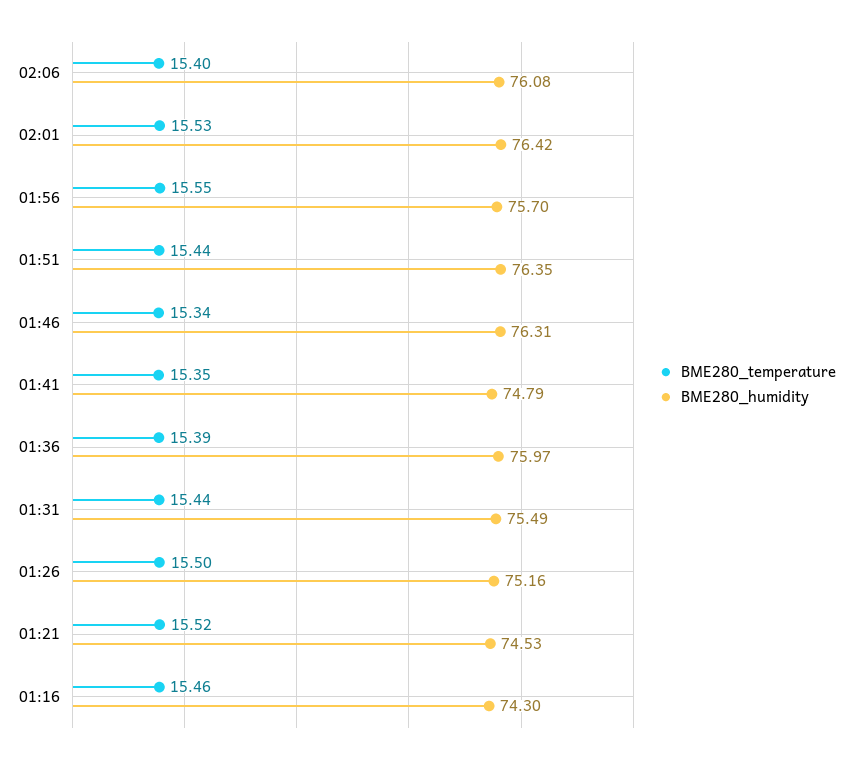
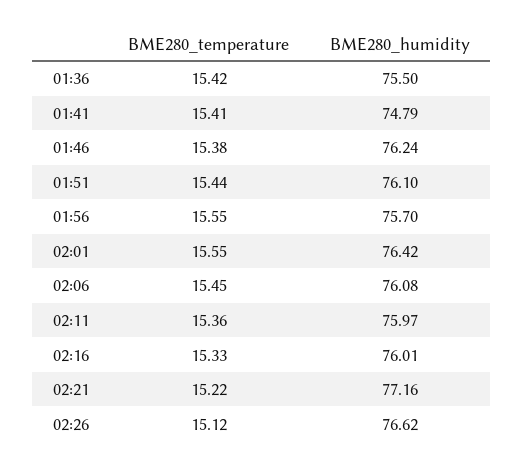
BME280_temperature, 02:06: 15.4 -> 15.45
BME280_temperature, 02:01: 15.53 -> 15.55
BME280_humidity, 01:51: 76.35 -> 76.1
BME280_temperature, 01:46: 15.34 -> 15.38
BME280_humidity, 01:46: 76.31 -> 76.24
BME280_temperature, 01:41: 15.35 -> 15.41
BME280_temperature, 01:36: 15.39 -> 15.42
BME280_humidity, 01:36: 75.97 -> 75.5
BME280_temperature, 01:31: 15.44 -> none
BME280_humidity, 01:31: 75.49 -> none
BME280_temperature, 01:26: 15.5 -> none
BME280_humidity, 01:26: 75.16 -> none
BME280_temperature, 01:21: 15.52 -> none
BME280_humidity, 01:21: 74.53 -> none
BME280_temperature, 01:16: 15.46 -> none
BME280_humidity, 01:16: 74.3 -> none
BME280_temperature, 02:11: none -> 15.36
BME280_humidity, 02:11: none -> 75.97
BME280_temperature, 02:16: none -> 15.33
BME280_humidity, 02:16: none -> 76.01
BME280_temperature, 02:21: none -> 15.22
BME280_humidity, 02:21: none -> 77.16
BME280_temperature, 02:26: none -> 15.12
BME280_humidity, 02:26: none -> 76.62

